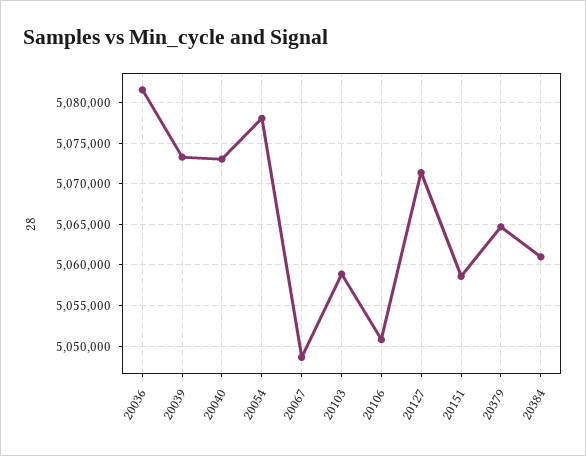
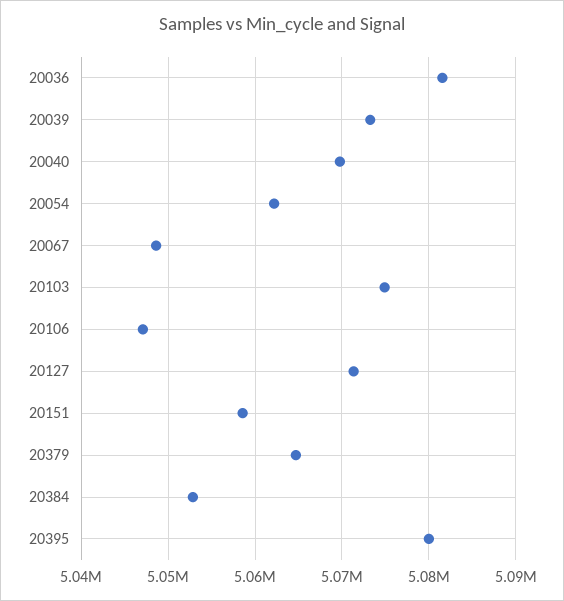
20040: 5073000 -> 5070000
20054: 5078000 -> 5062000
20103: 5059000 -> 5075000
20106: 5051000 -> 5047000
20384: 5061000 -> 5053000
20395: none -> 5080000

